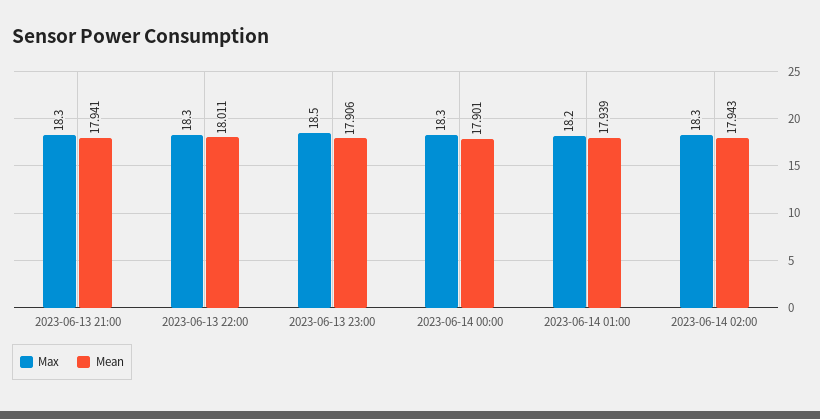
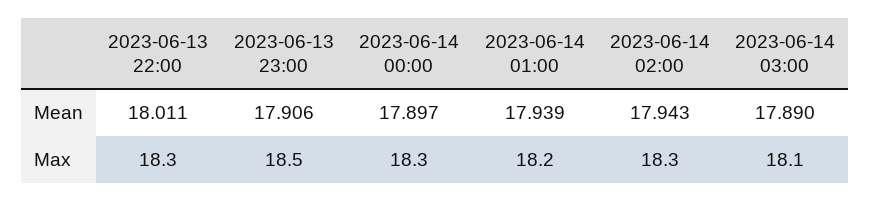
Max, 2023-06-13 21:00: 18.3 -> none
Mean, 2023-06-13 21:00: 17.941 -> none
Mean, 2023-06-14 00:00: 17.901 -> 17.897
Mean, 2023-06-14 03:00: none -> 17.89
Max, 2023-06-14 03:00: none -> 18.1

